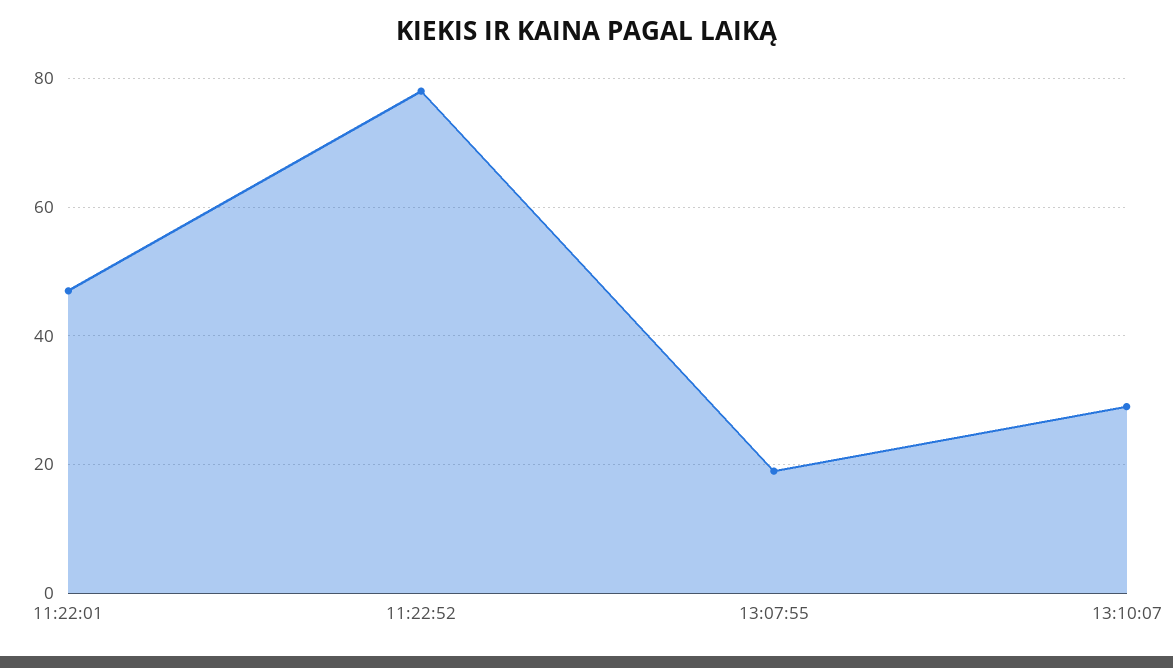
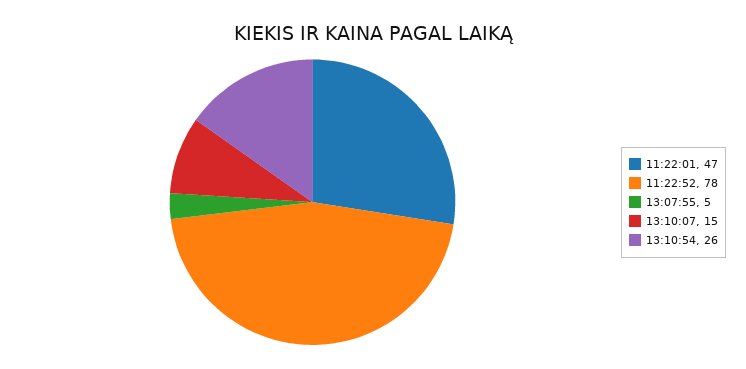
13:07:55: 20 -> 5
13:10:07: 30 -> 15
13:10:54: none -> 26

